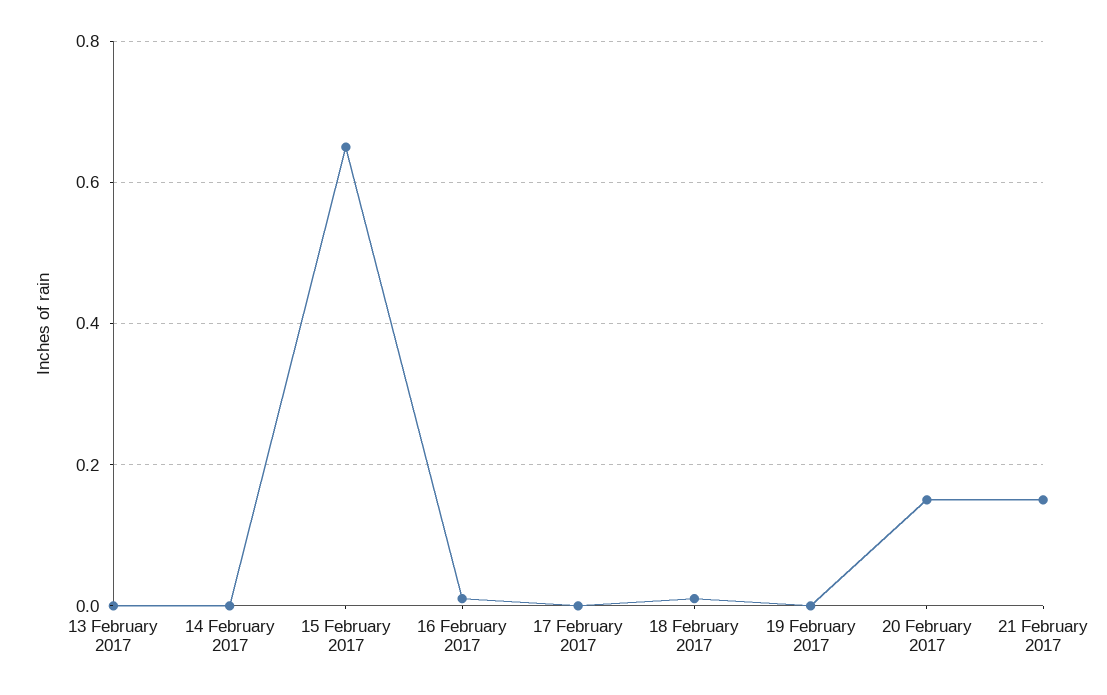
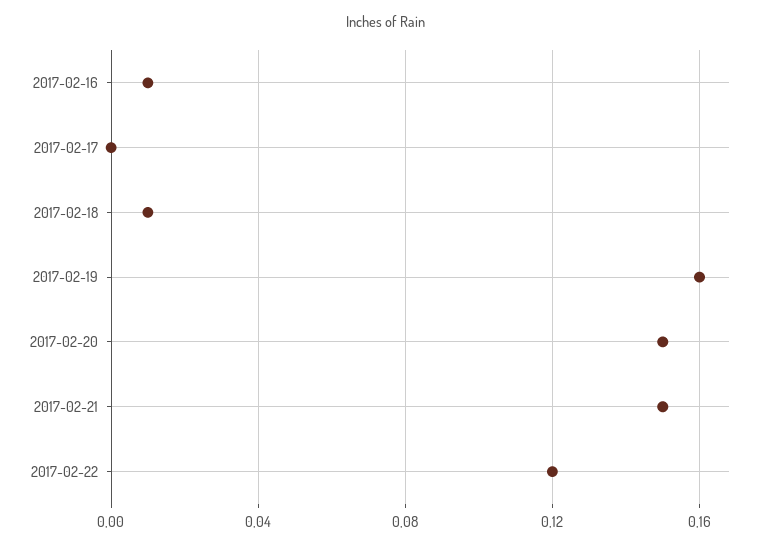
13 February 2017: 0 -> none
14 February 2017: 0 -> none
15 February 2017: 0.65 -> none
19 February 2017: 0 -> 0.16
2017-02-22: none -> 0.12

